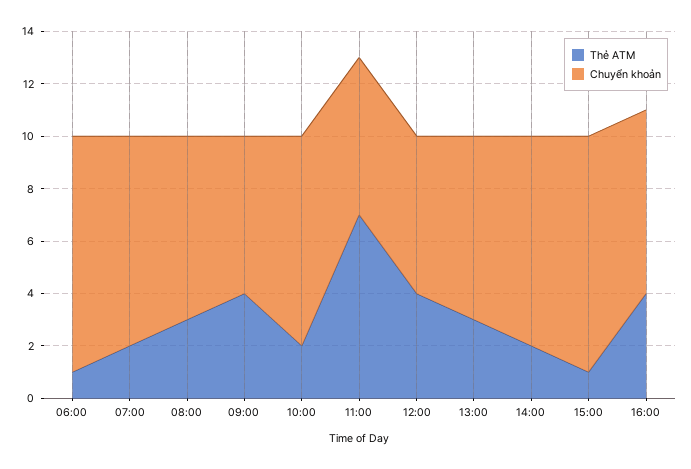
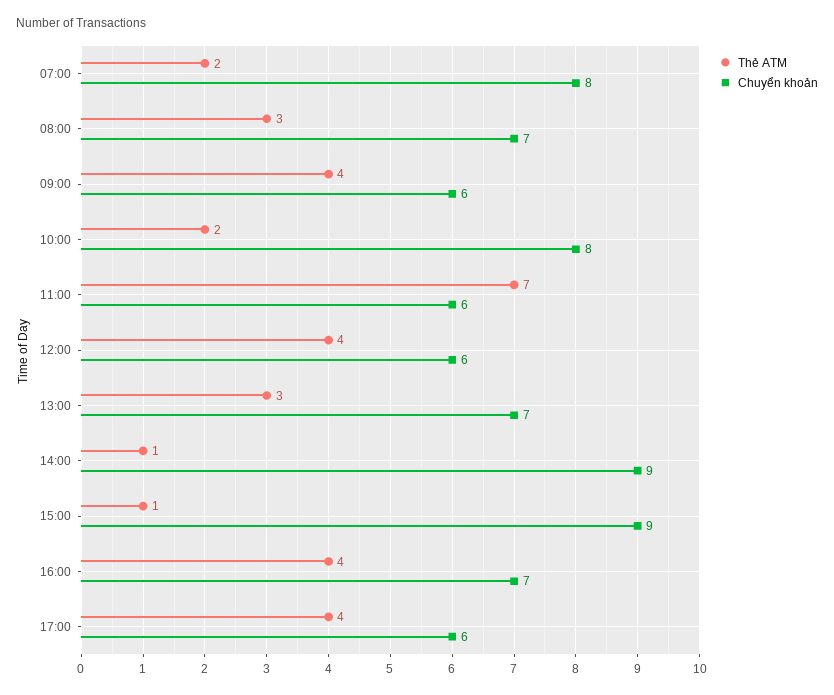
Thẻ ATM, 06:00: 1 -> none
Chuyển khoản, 06:00: 9 -> none
Thẻ ATM, 14:00: 2 -> 1
Chuyển khoản, 14:00: 8 -> 9
Thẻ ATM, 17:00: none -> 4
Chuyển khoản, 17:00: none -> 6

